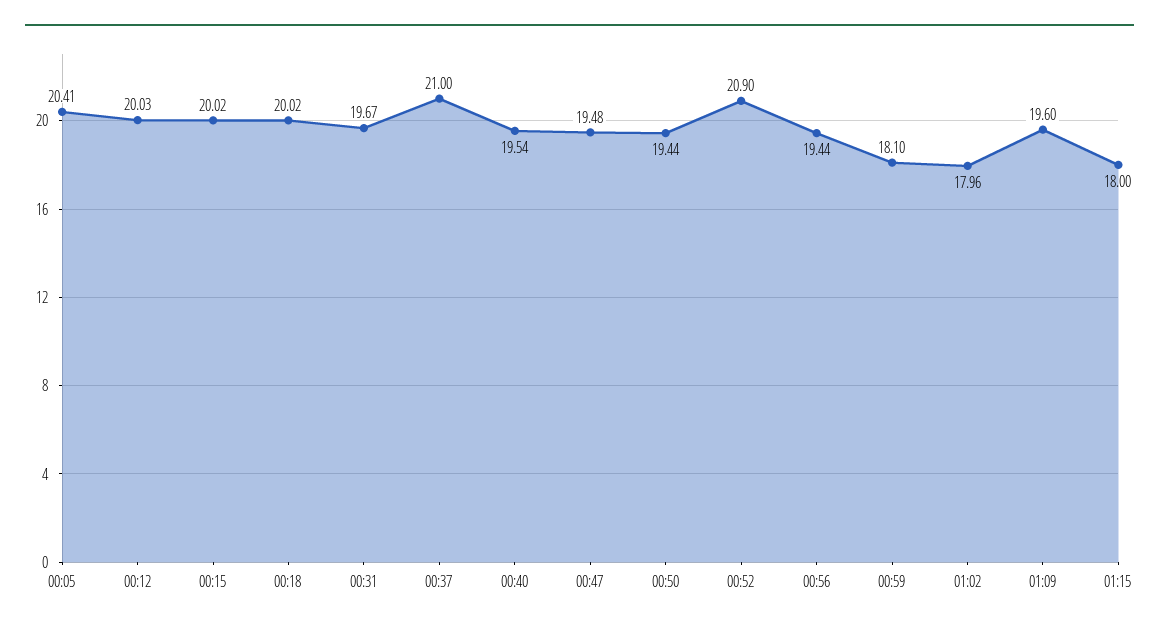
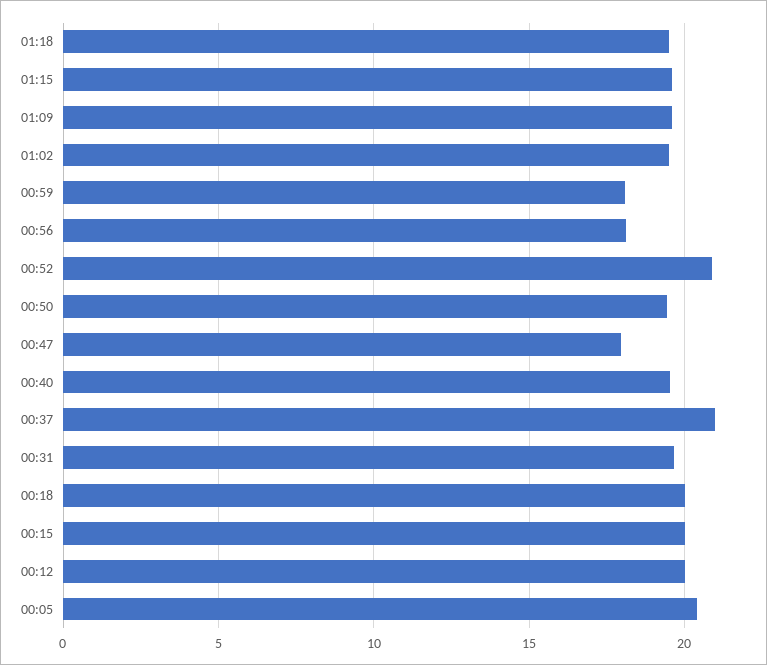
00:47: 19.48 -> 18
00:56: 19.44 -> 18
01:02: 17.96 -> 19.5
01:15: 18 -> 19.5
01:18: none -> 19.5

